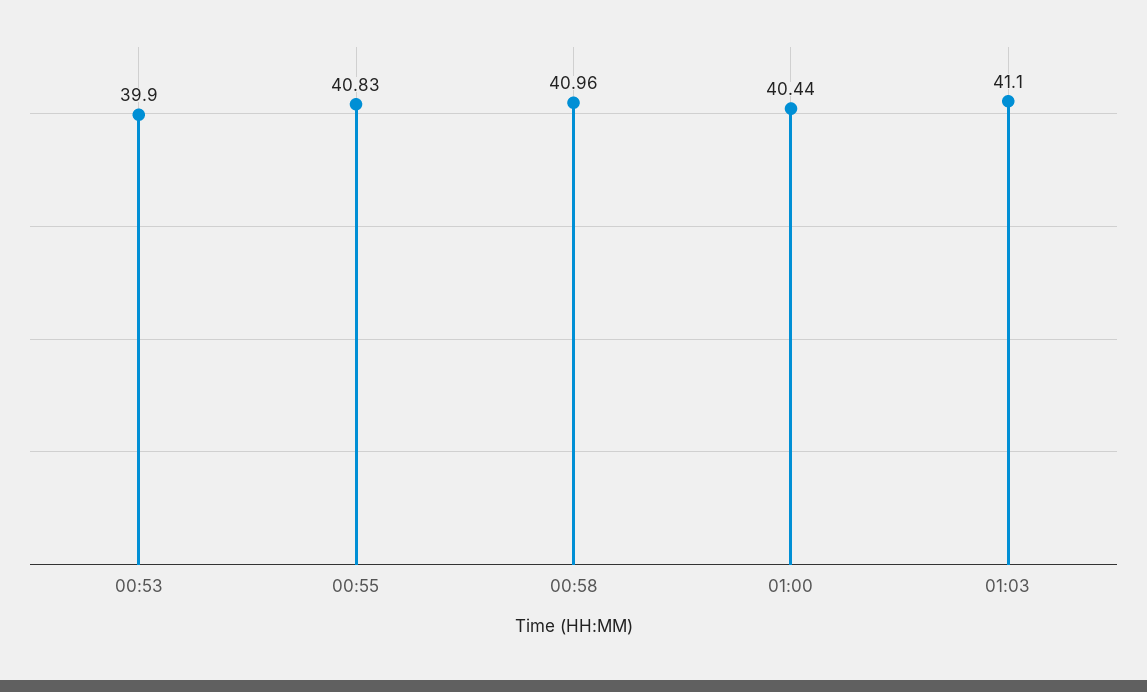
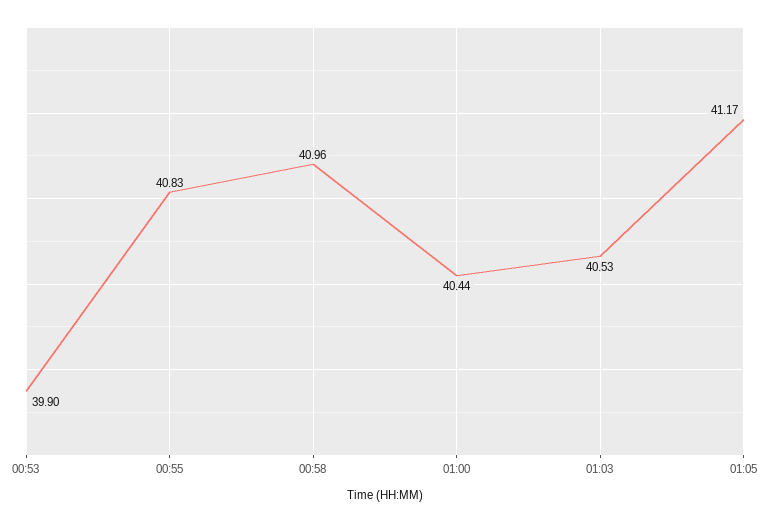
01:03: 41.1 -> 40.53
01:05: none -> 41.17

